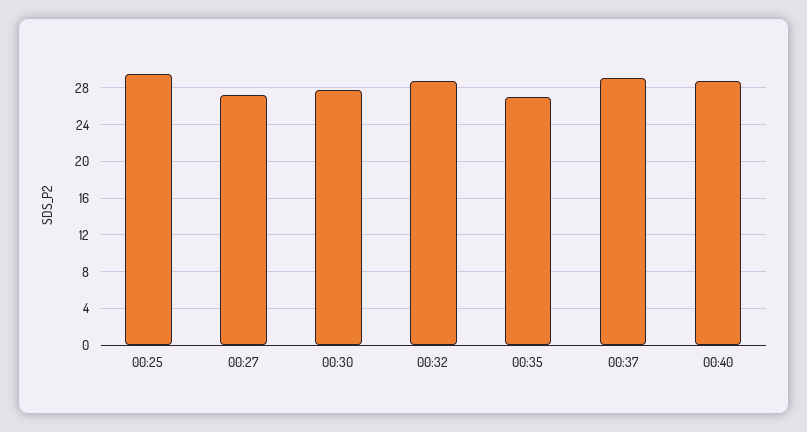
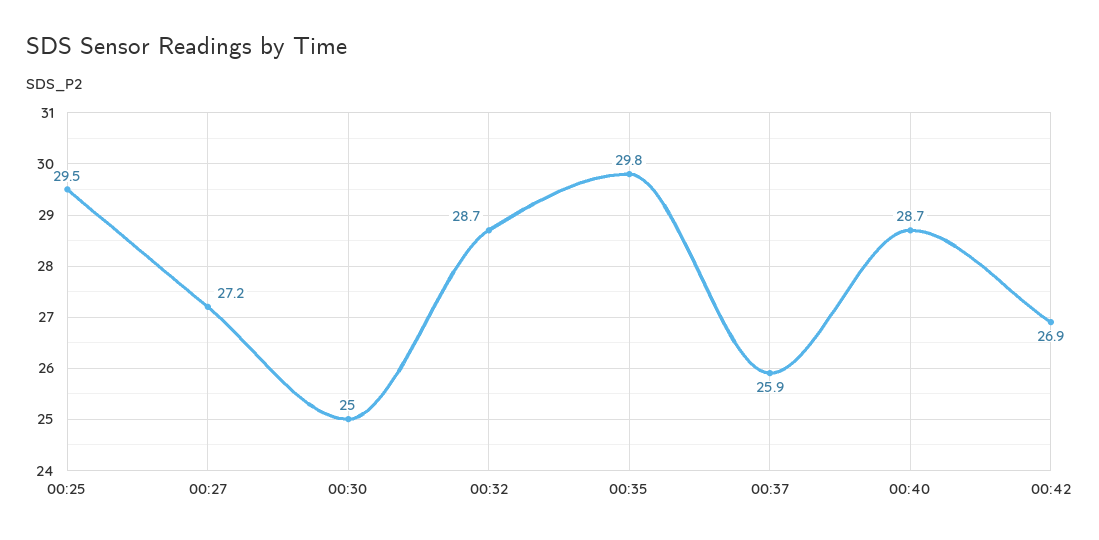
00:30: 28 -> 25
00:35: 27 -> 29.8
00:37: 29 -> 25.9
00:42: none -> 26.9

